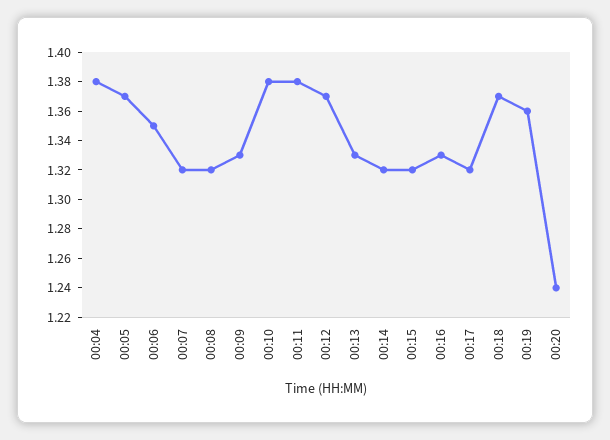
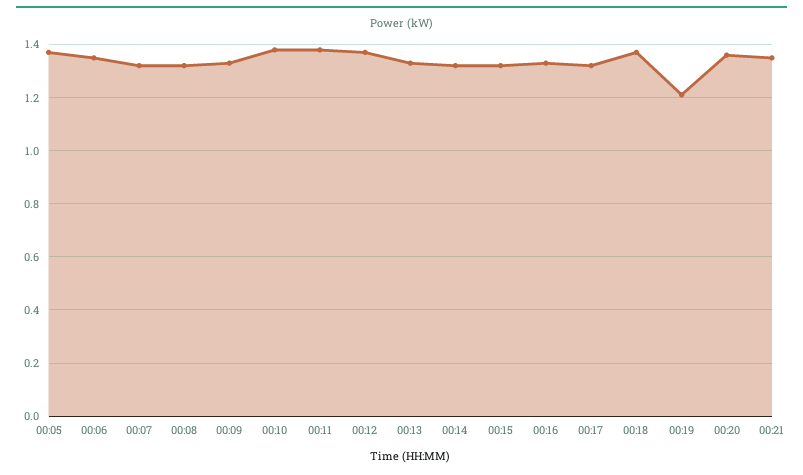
00:04: 1.38 -> none
00:19: 1.36 -> 1.2
00:20: 1.24 -> 1.35
00:21: none -> 1.35

